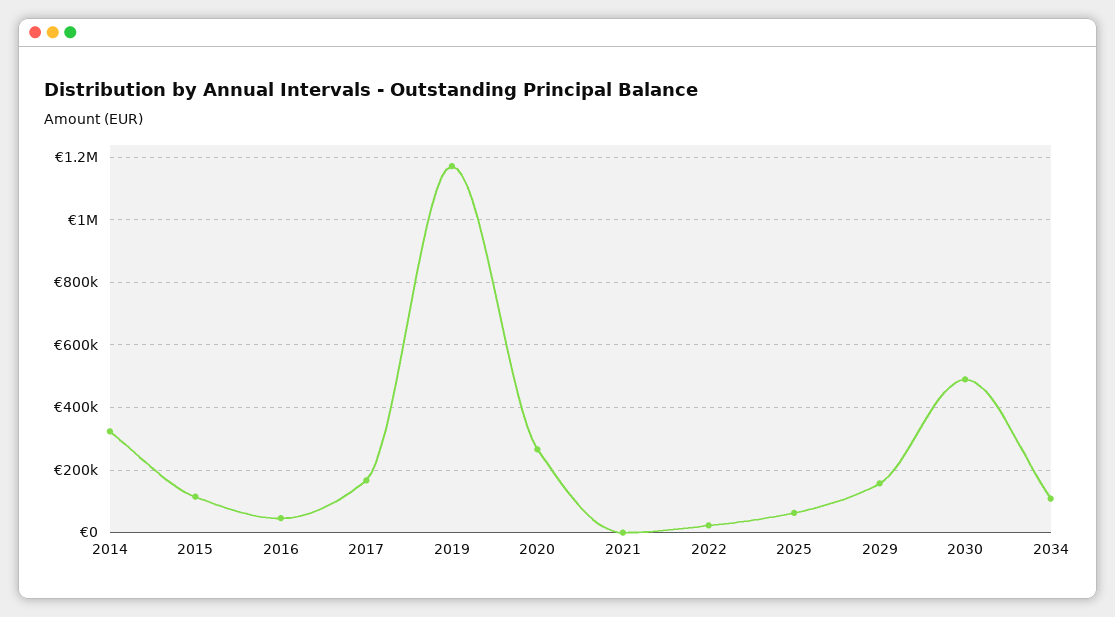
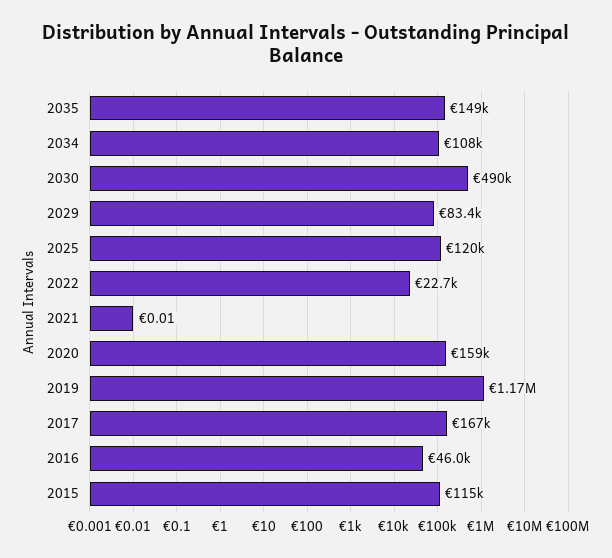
2014: 320000 -> none
2020: 260000 -> 159000
2025: 60000 -> 120000
2029: 160000 -> 83400
2035: none -> 149000

